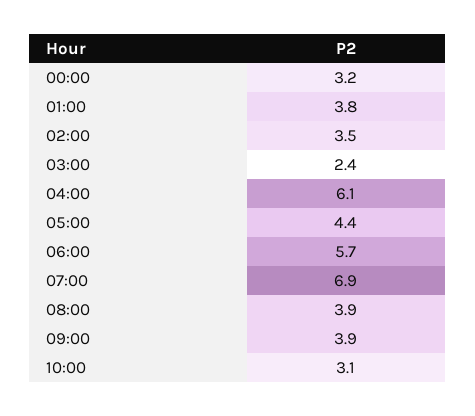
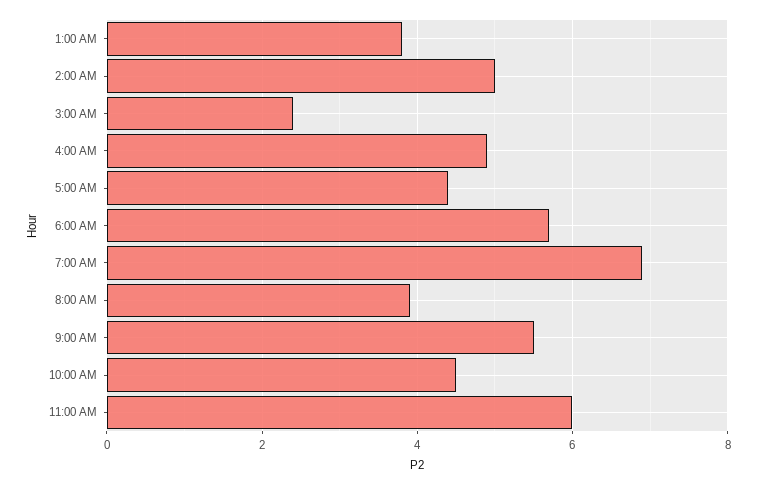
00:00: 3.2 -> none
02:00: 3.5 -> 5
04:00: 6.1 -> 5
09:00: 3.9 -> 5.5
10:00: 3.1 -> 4.5
11:00 AM: none -> 6

